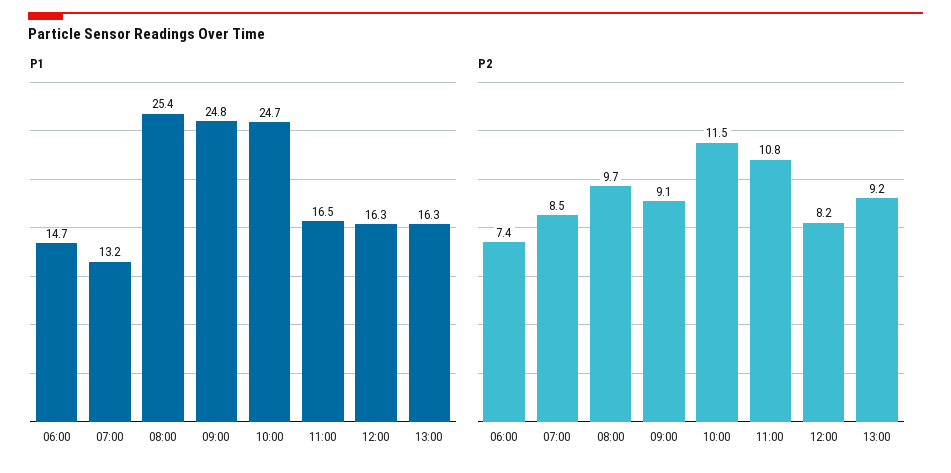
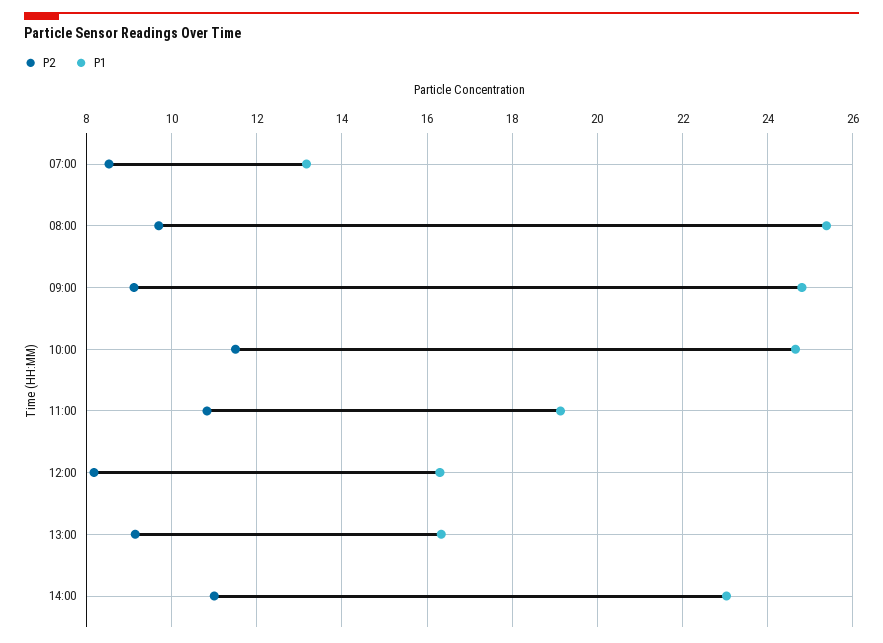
P1, 06:00: 14.7 -> none
P1, 11:00: 16.5 -> 19.2
P2, 06:00: 7.4 -> none
P2, 14:00: none -> 11
P1, 14:00: none -> 23

